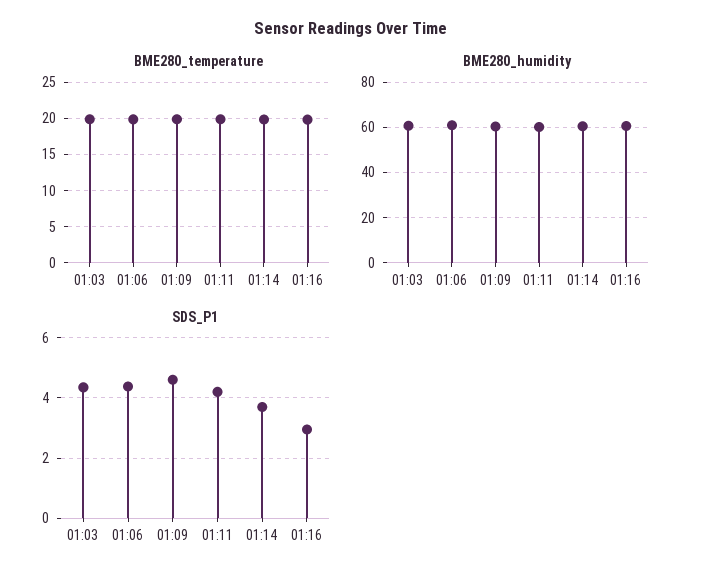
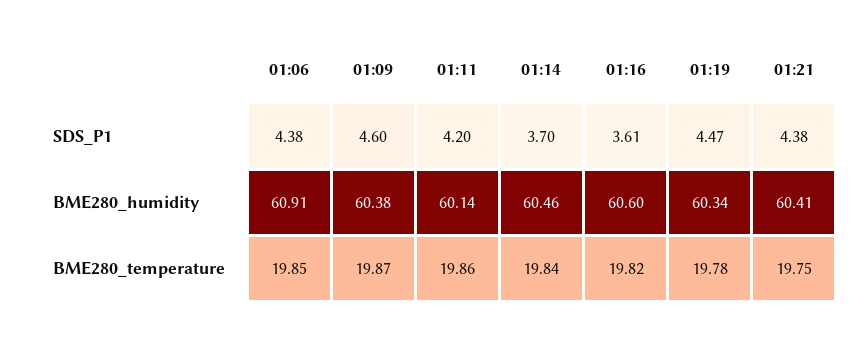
BME280_temperature, 01:03: 20 -> none
BME280_humidity, 01:03: 60 -> none
SDS_P1, 01:03: 4.4 -> none
SDS_P1, 01:16: 3 -> 3.61
SDS_P1, 01:19: none -> 4.47
SDS_P1, 01:21: none -> 4.38
BME280_humidity, 01:19: none -> 60.34
BME280_humidity, 01:21: none -> 60.41
BME280_temperature, 01:19: none -> 19.78
BME280_temperature, 01:21: none -> 19.75

